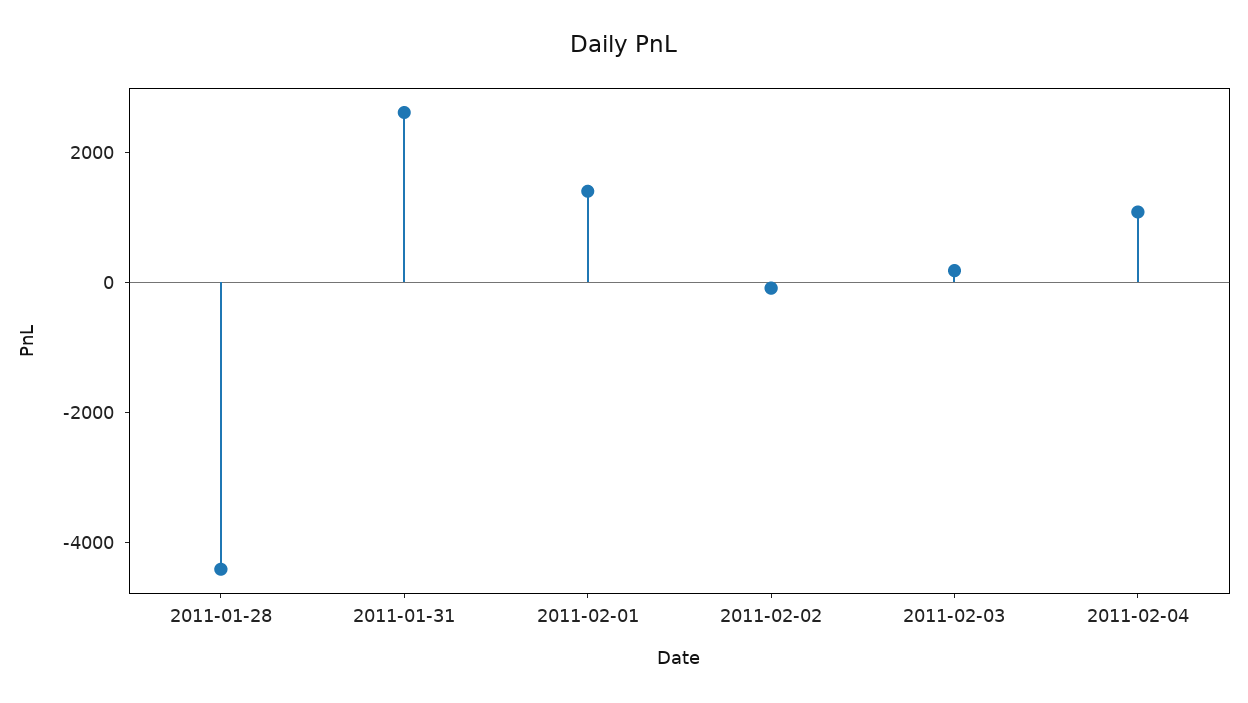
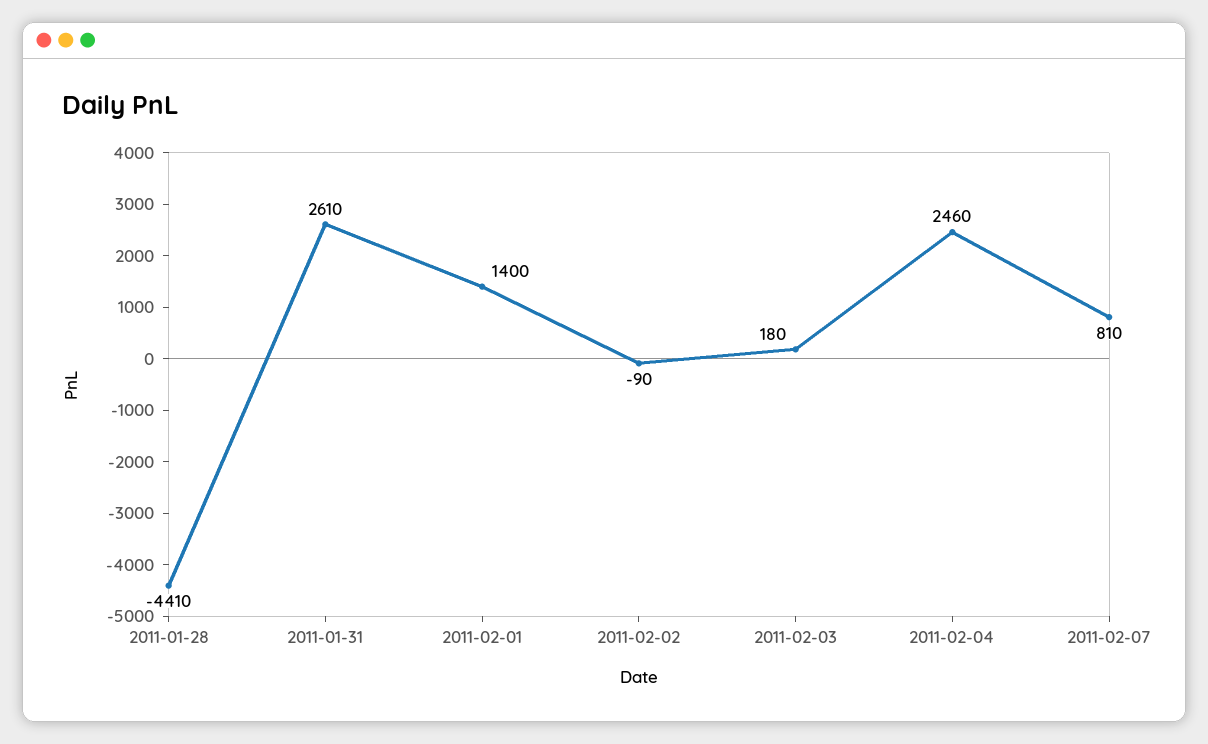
2011-02-04: 1000 -> 2460
2011-02-07: none -> 810

